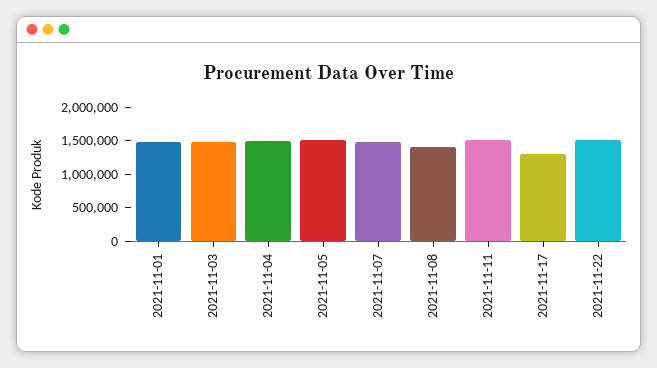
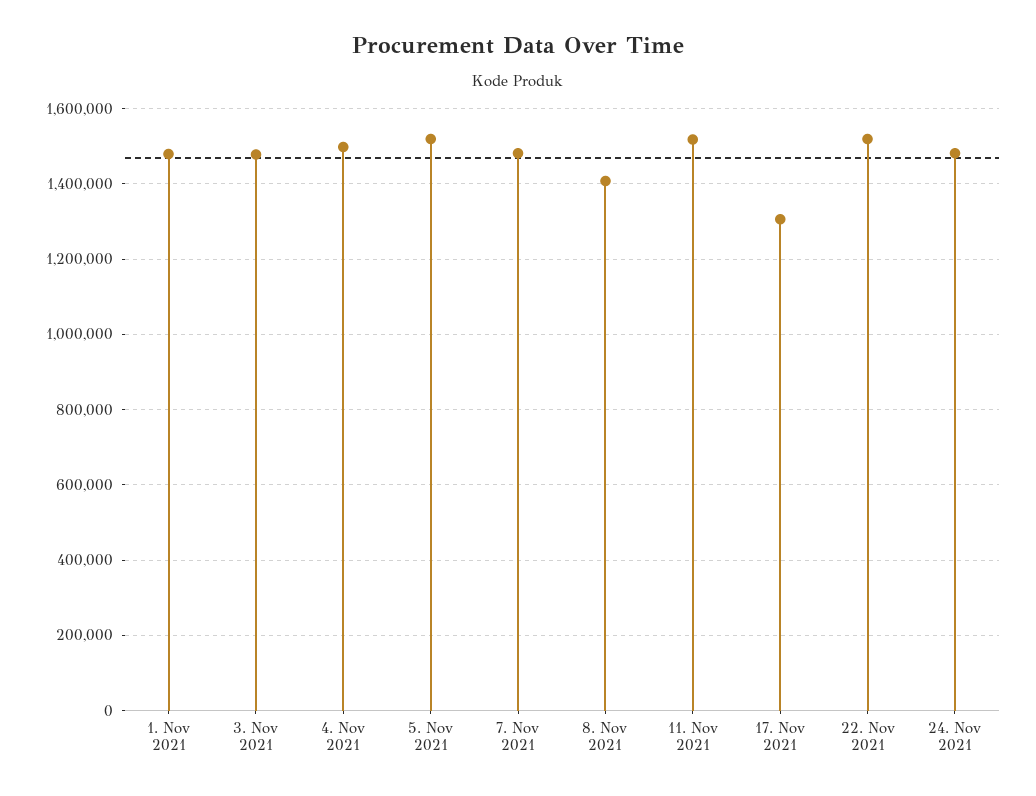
24. Nov 2021: none -> 1480000

